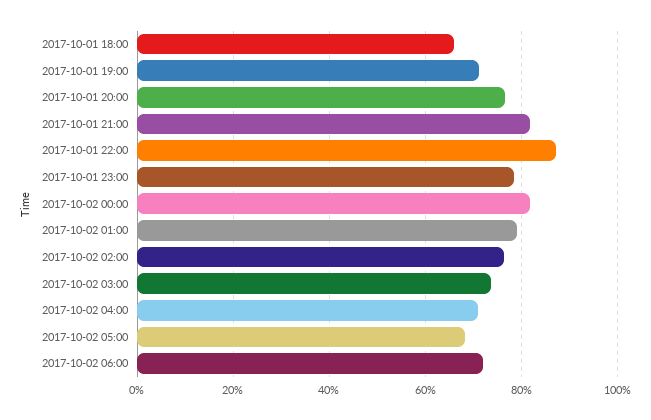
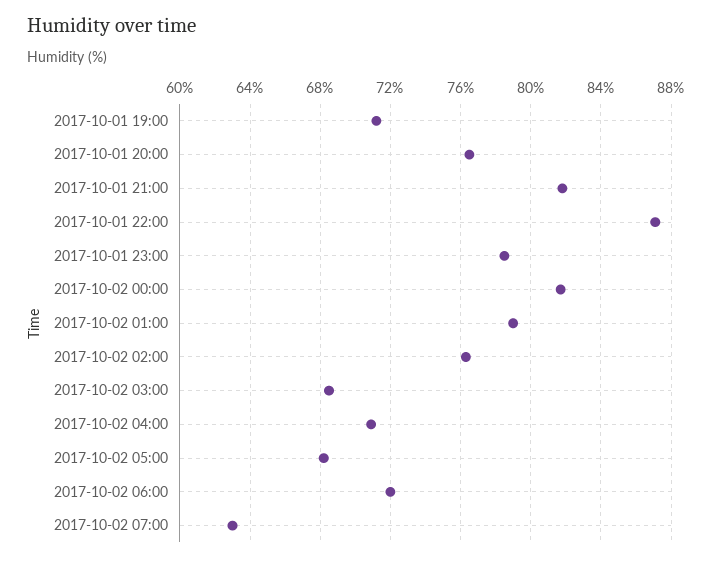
2017-10-01 18:00: 66 -> none
2017-10-02 03:00: 74 -> 68.5
2017-10-02 07:00: none -> 63

